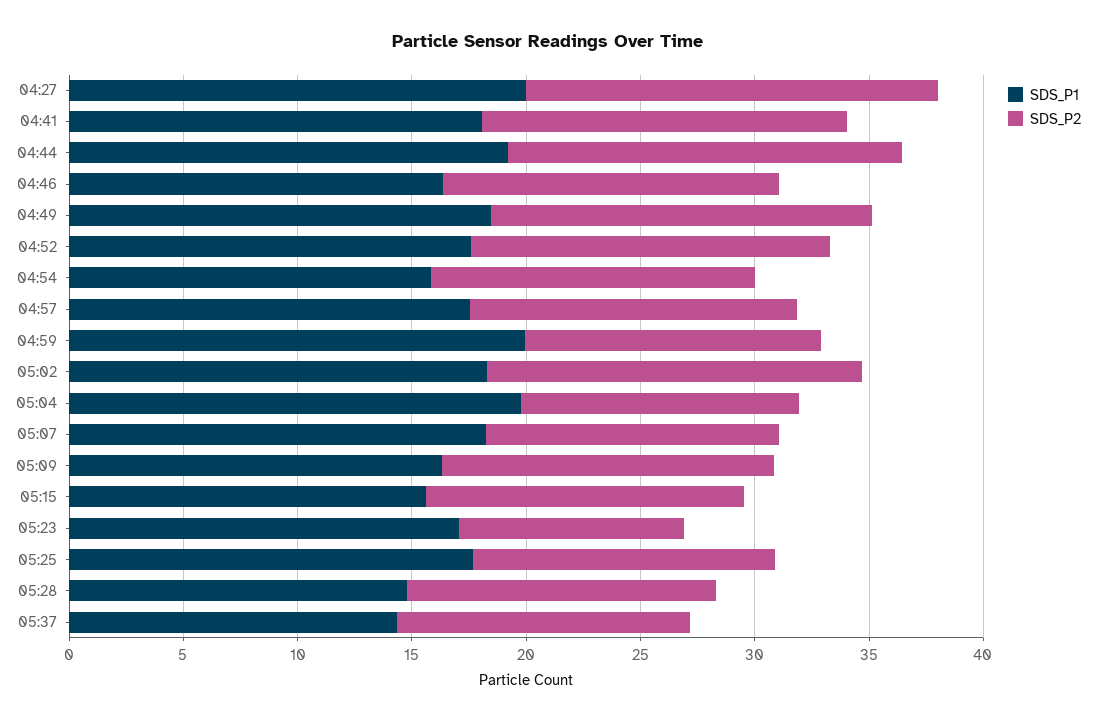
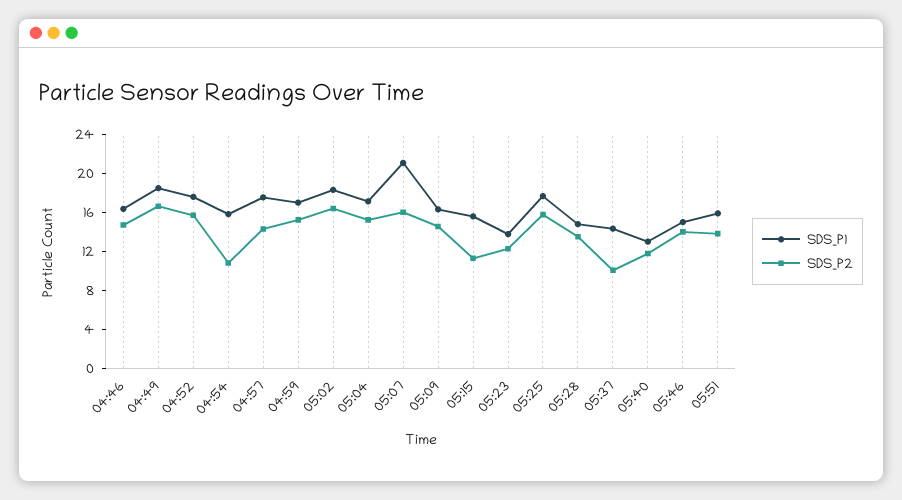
SDS_P1, 04:27: 20 -> none
SDS_P2, 04:27: 18 -> none
SDS_P1, 04:41: 18 -> none
SDS_P2, 04:41: 16 -> none
SDS_P1, 04:44: 19 -> none
SDS_P2, 04:44: 17 -> none
SDS_P2, 04:54: 14 -> 11
SDS_P1, 04:59: 20 -> 17
SDS_P2, 04:59: 13 -> 15
SDS_P1, 05:04: 20 -> 17
SDS_P2, 05:04: 12 -> 15
SDS_P1, 05:07: 18 -> 21
SDS_P2, 05:07: 13 -> 16
SDS_P2, 05:15: 14 -> 11
SDS_P1, 05:23: 17 -> 14
SDS_P2, 05:23: 10 -> 12
SDS_P2, 05:25: 13 -> 16
SDS_P2, 05:37: 13 -> 10
SDS_P1, 05:40: none -> 13
SDS_P2, 05:40: none -> 12
SDS_P1, 05:46: none -> 15
SDS_P2, 05:46: none -> 14
SDS_P1, 05:51: none -> 16
SDS_P2, 05:51: none -> 14

